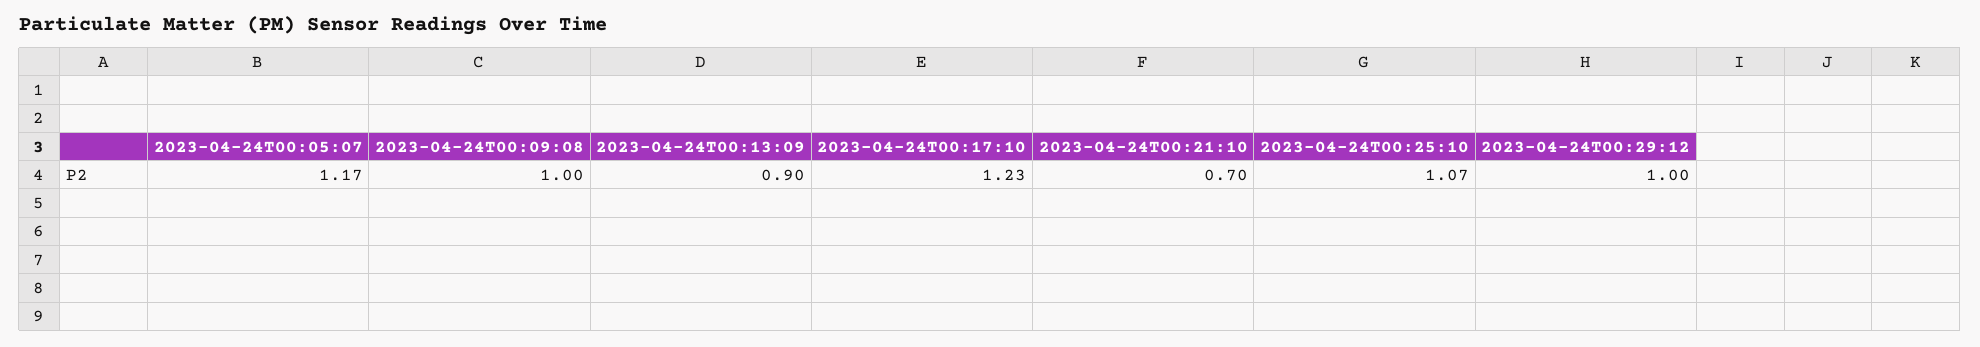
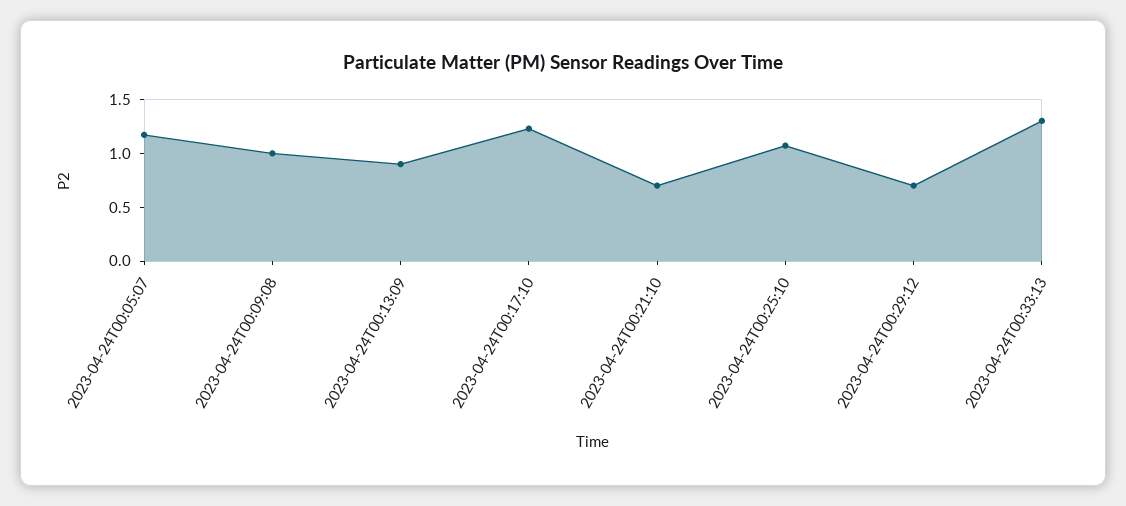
2023-04-24T00:29:12: 1 -> 0.7
2023-04-24T00:33:13: none -> 1.3

